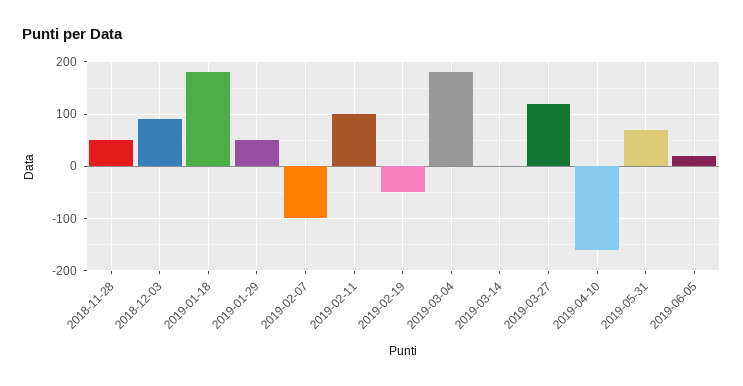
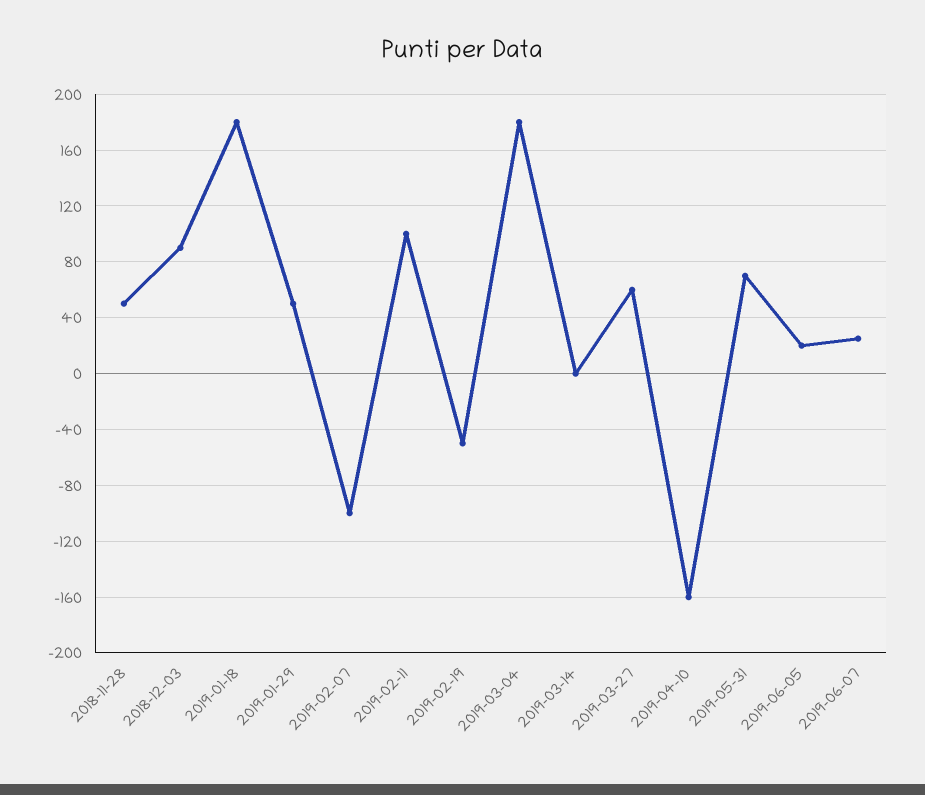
2019-03-27: 120 -> 60
2019-06-07: none -> 25

